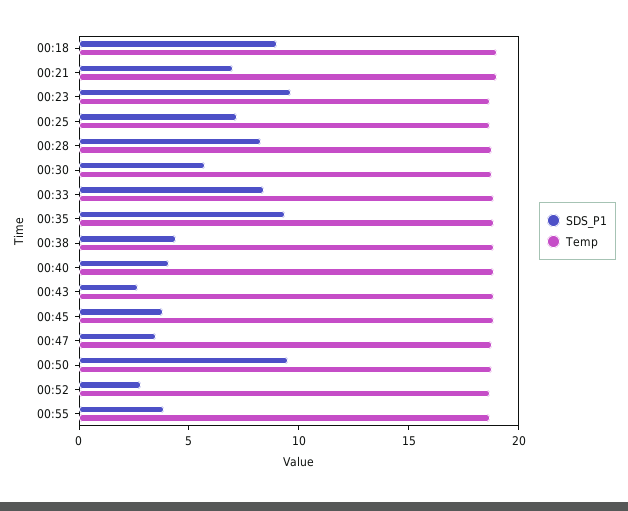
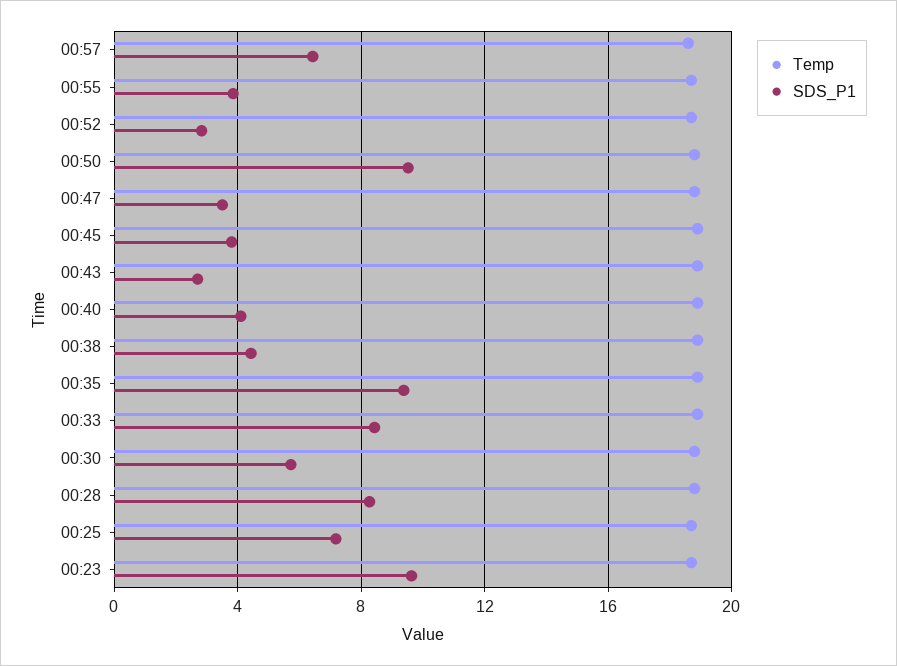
SDS_P1, 00:18: 9 -> none
Temp, 00:18: 19 -> none
SDS_P1, 00:21: 7 -> none
Temp, 00:21: 19 -> none
Temp, 00:57: none -> 18.5
SDS_P1, 00:57: none -> 6.5

